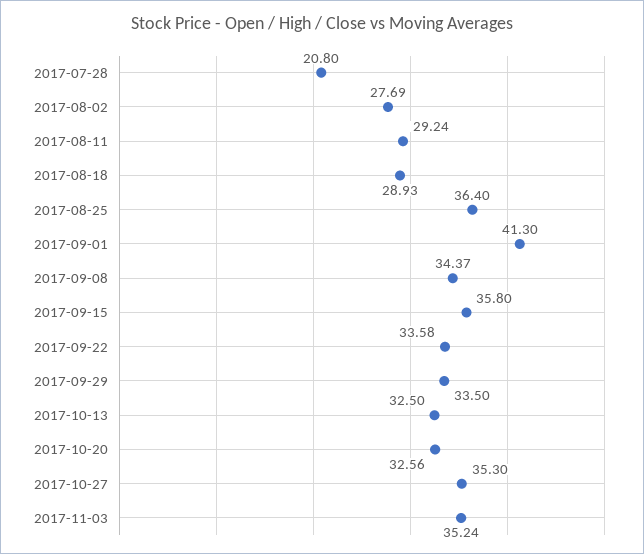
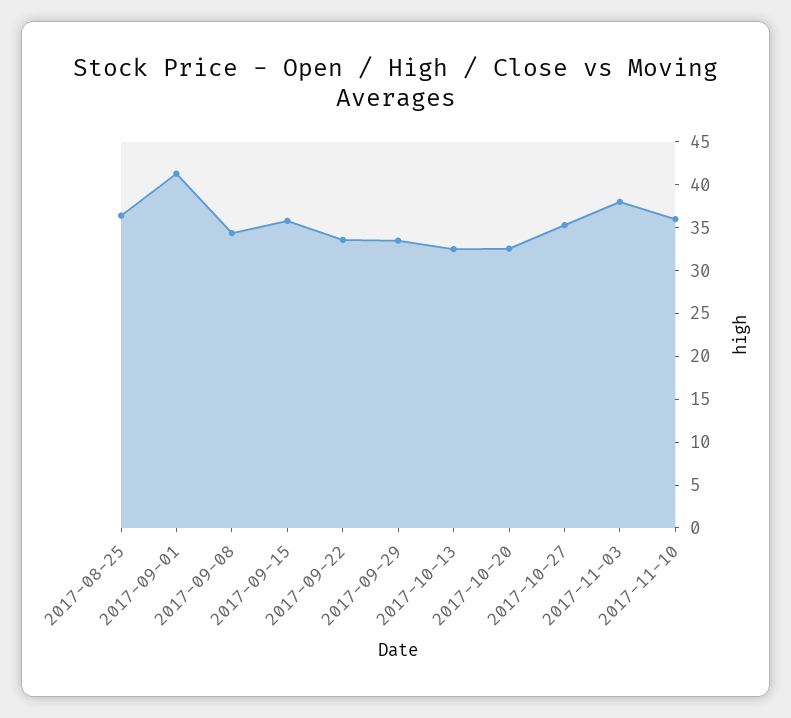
2017-07-28: 20.8 -> none
2017-08-02: 27.69 -> none
2017-08-11: 29.24 -> none
2017-08-18: 28.93 -> none
2017-11-03: 35.24 -> 38
2017-11-10: none -> 36

